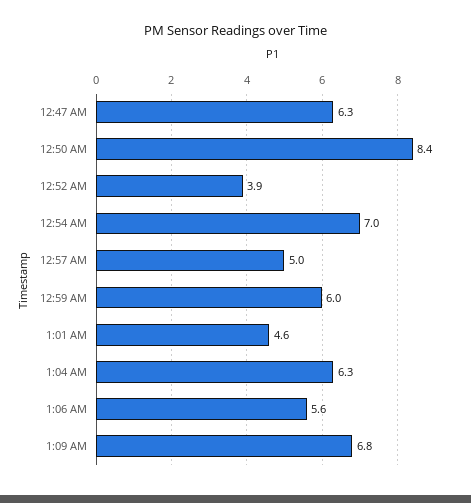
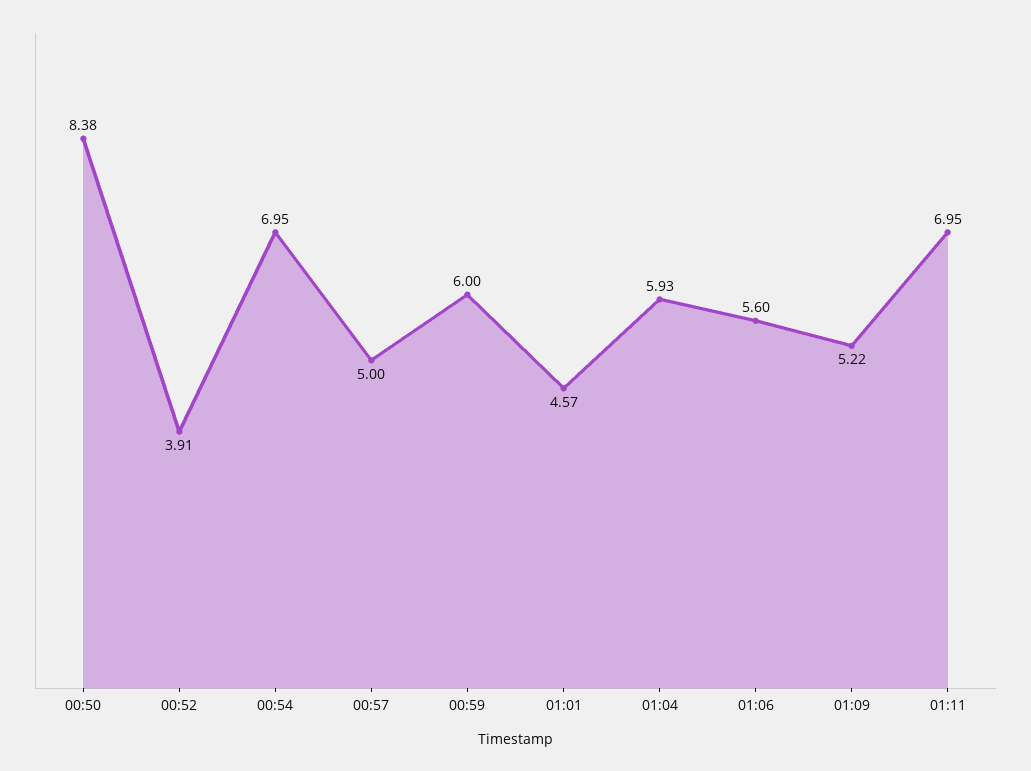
12:47 AM: 6.3 -> none
1:04 AM: 6.3 -> 5.93
1:09 AM: 6.8 -> 5.22
01:11: none -> 6.95

